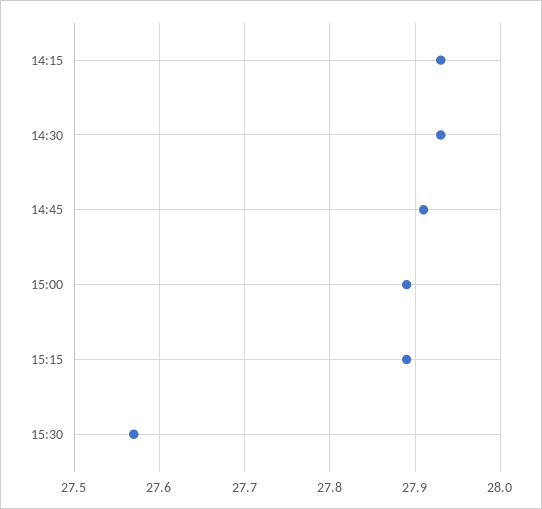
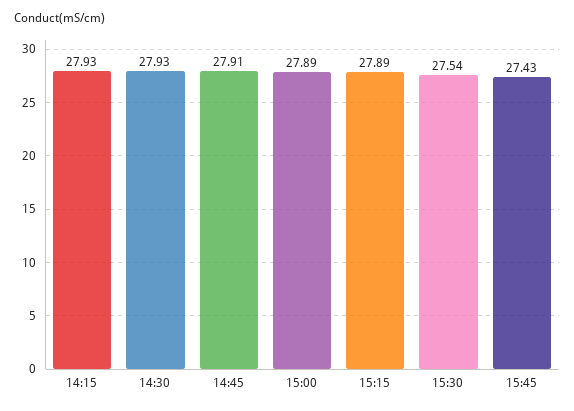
15:30: 27.57 -> 27.54
15:45: none -> 27.43

